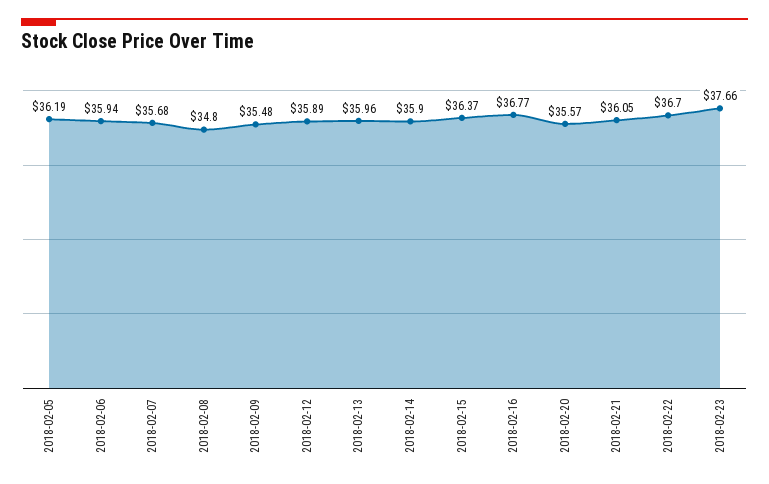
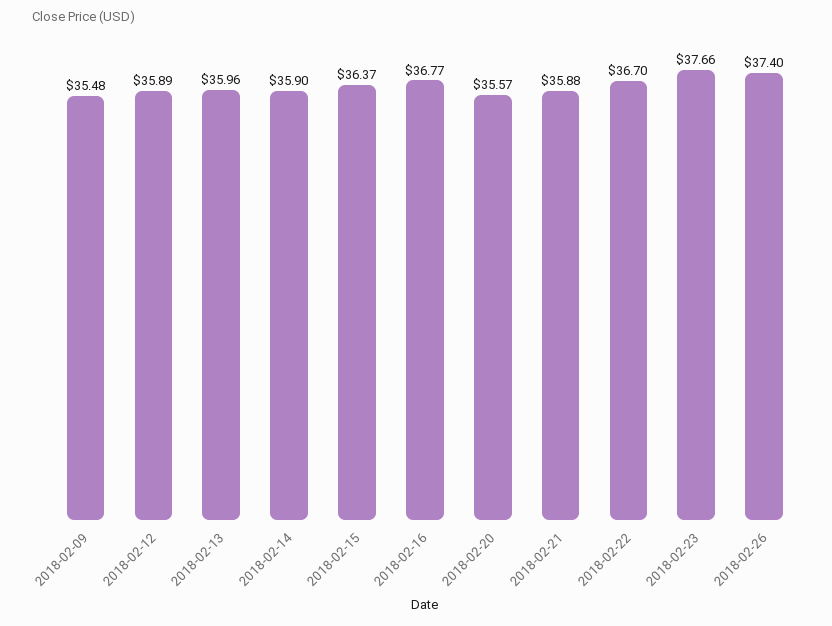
2018-02-05: 36.19 -> none
2018-02-06: 35.94 -> none
2018-02-07: 35.68 -> none
2018-02-08: 34.8 -> none
2018-02-21: 36.05 -> 35.88
2018-02-26: none -> 37.4

